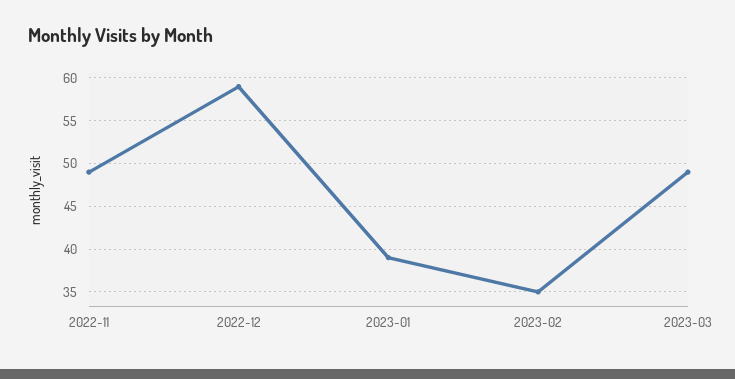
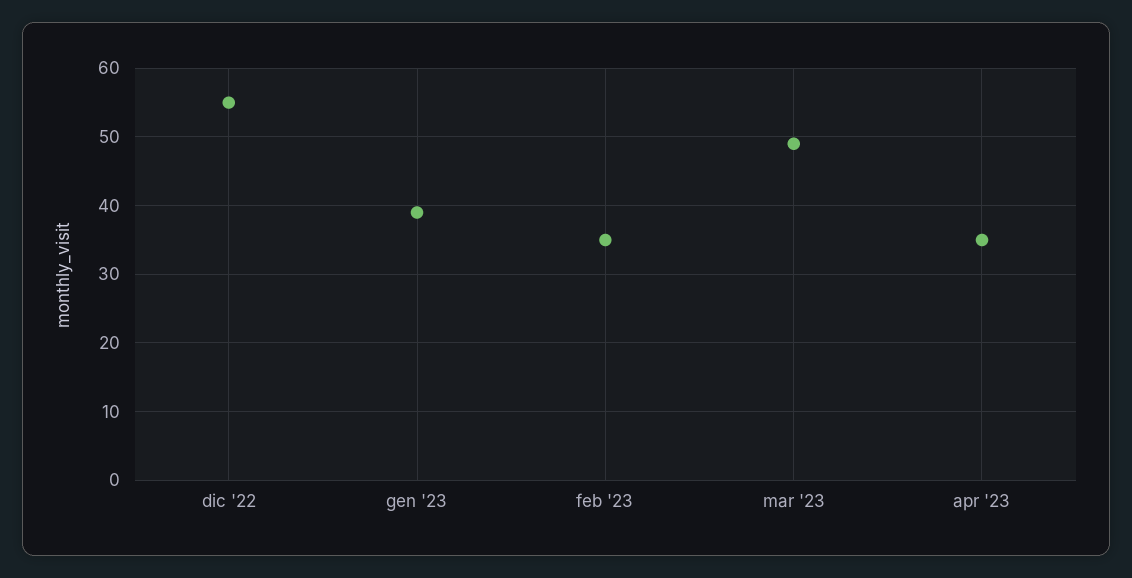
2022-11: 49 -> none
2022-12: 59 -> 55
apr '23: none -> 35

